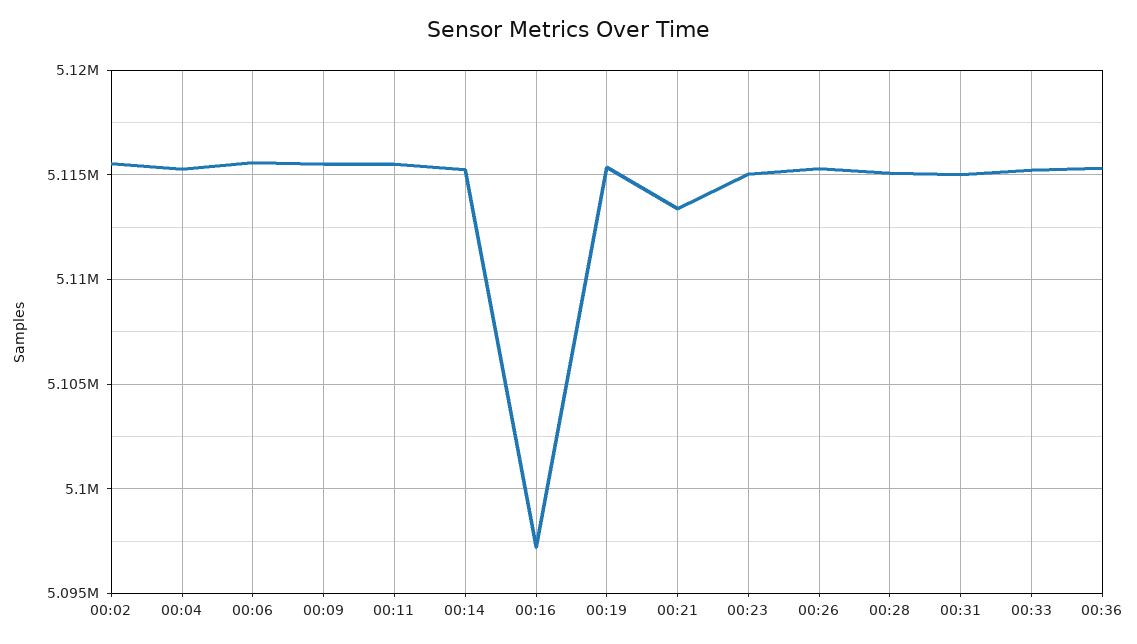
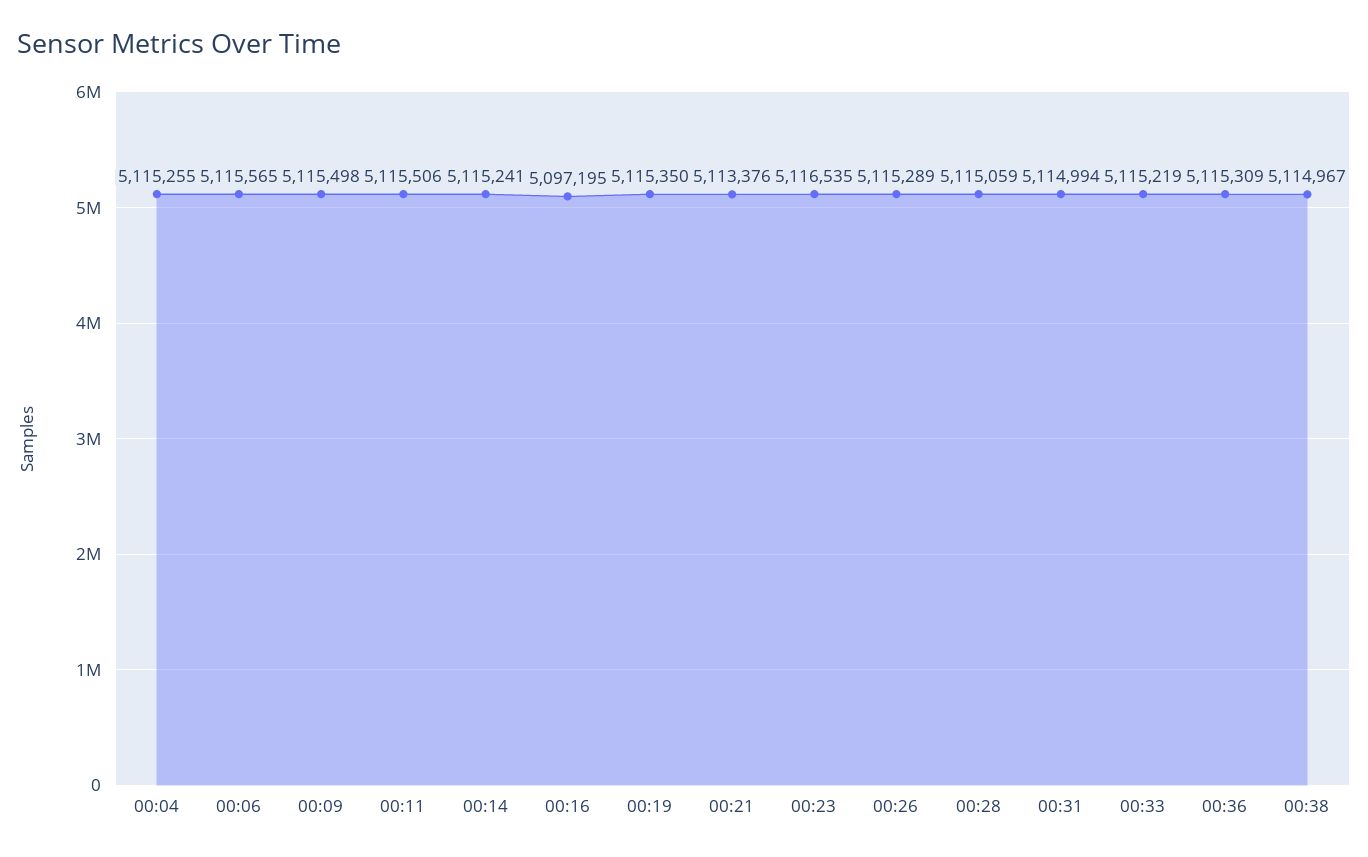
00:02: 5115500 -> none
00:23: 5115000 -> 5116535
00:38: none -> 5114967

